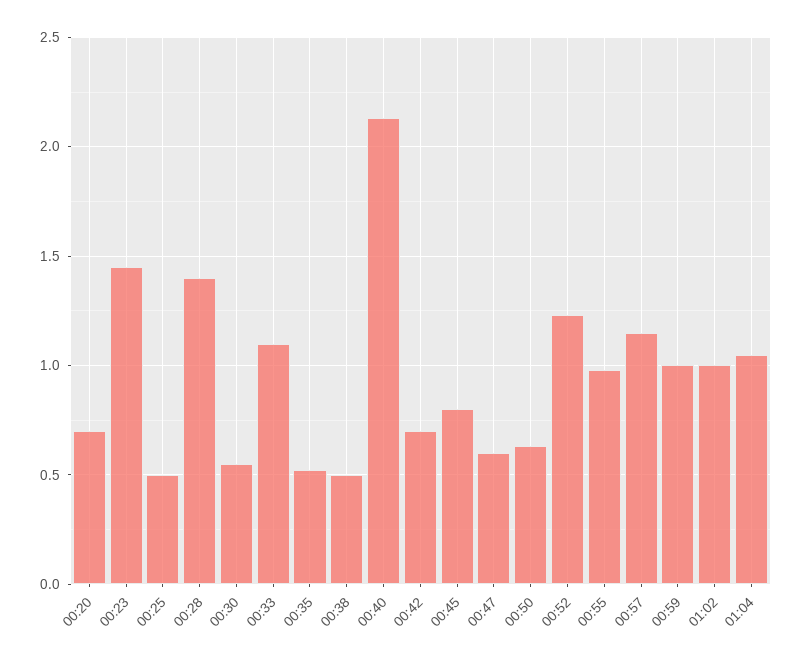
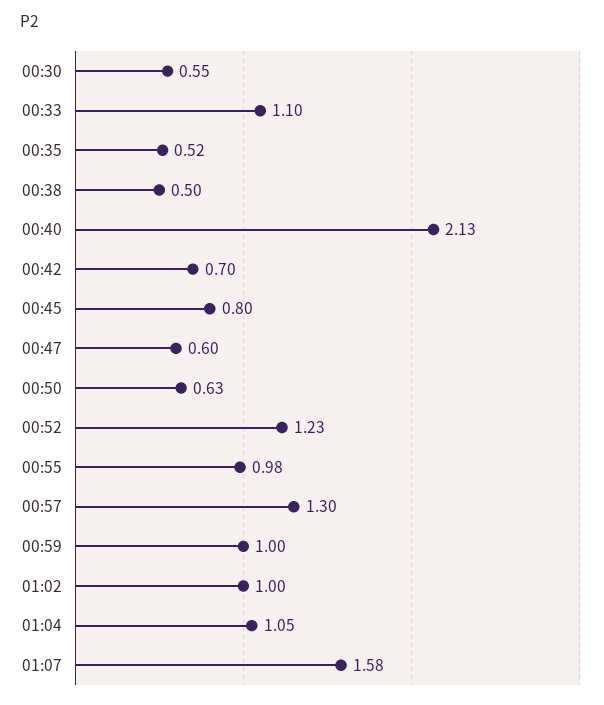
00:20: 0.7 -> none
00:23: 1.45 -> none
00:25: 0.5 -> none
00:28: 1.4 -> none
00:57: 1.15 -> 1.3
01:07: none -> 1.58

